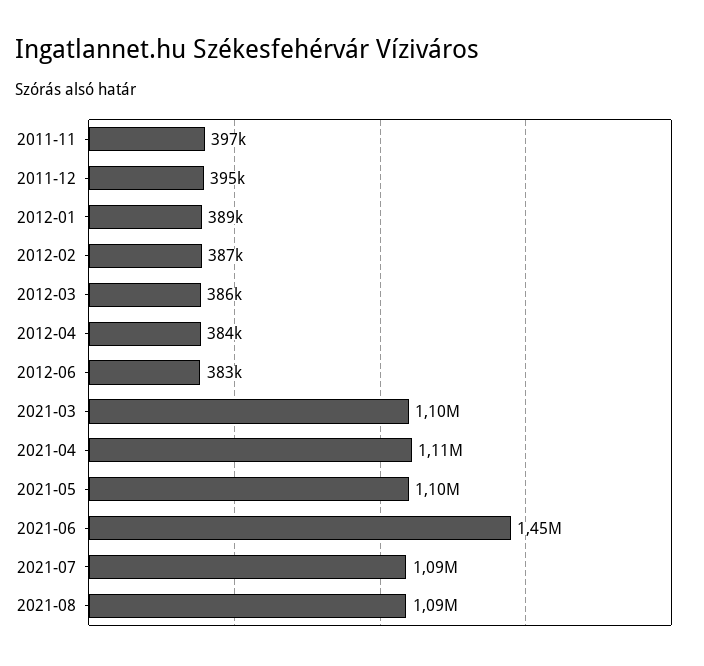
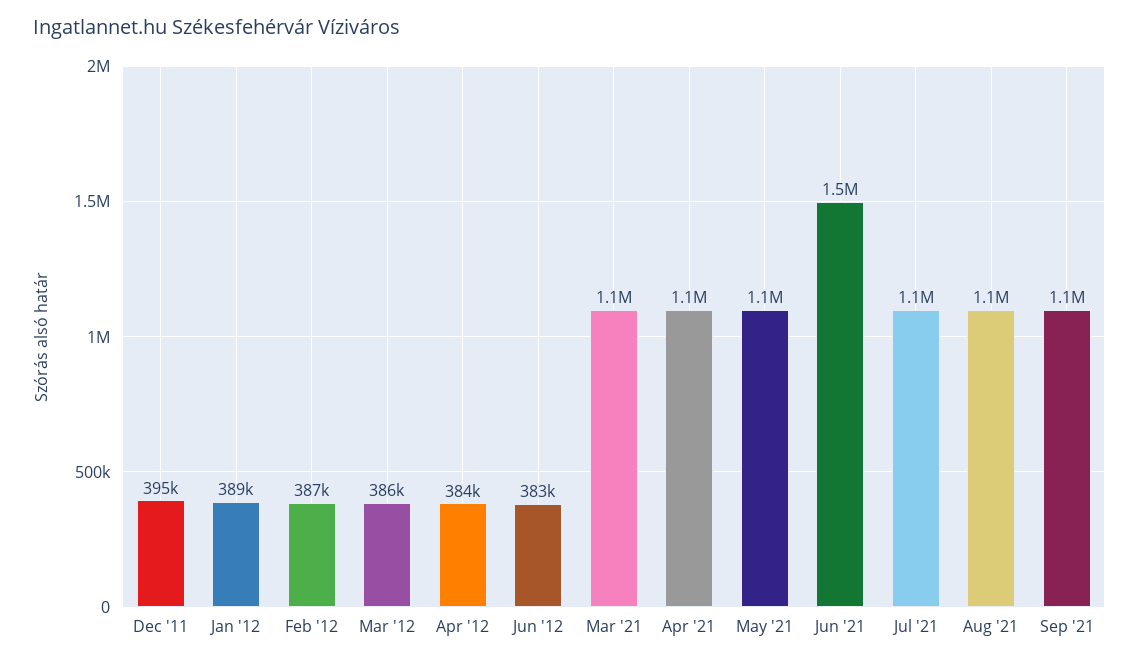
2011-11: 397000 -> none
Sep '21: none -> 1100000

